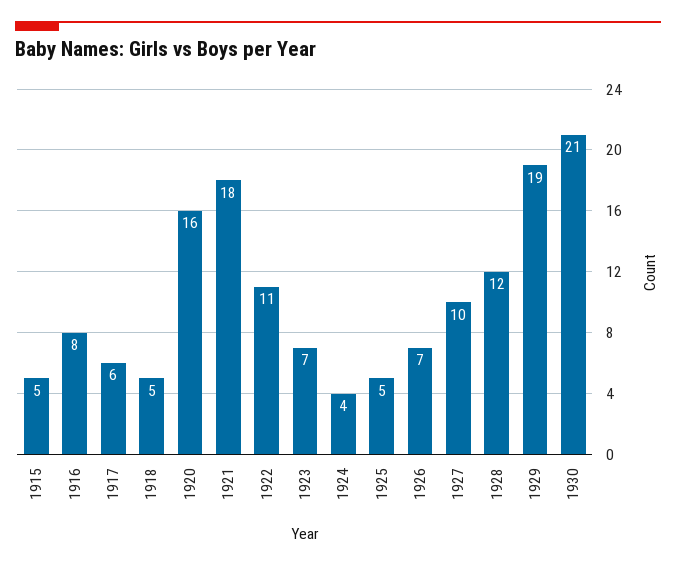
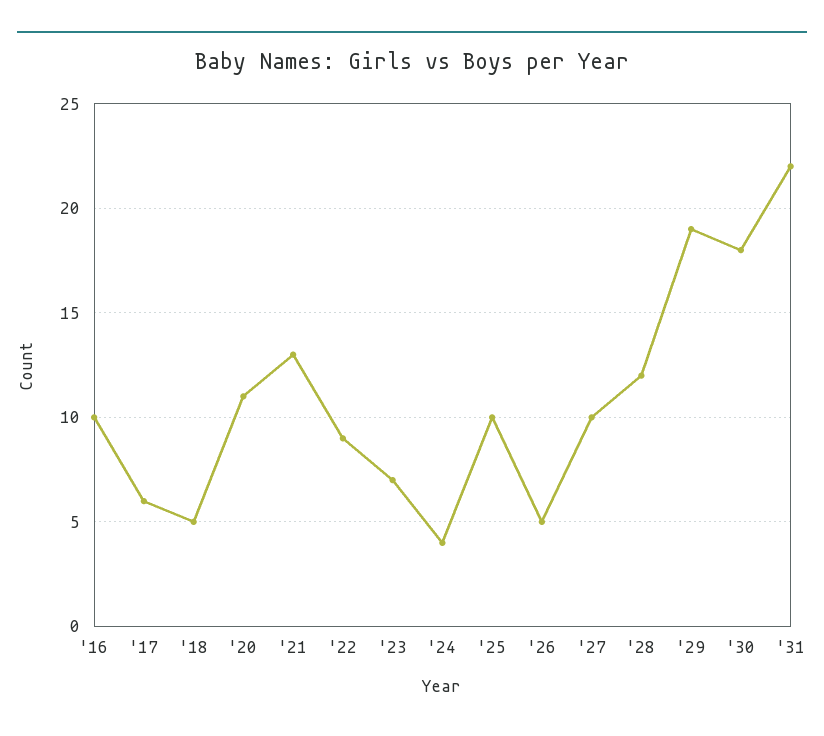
1915: 5 -> none
1916: 8 -> 10
1920: 16 -> 11
1921: 18 -> 13
1922: 11 -> 9
1925: 5 -> 10
1926: 7 -> 5
1930: 21 -> 18
'31: none -> 22

